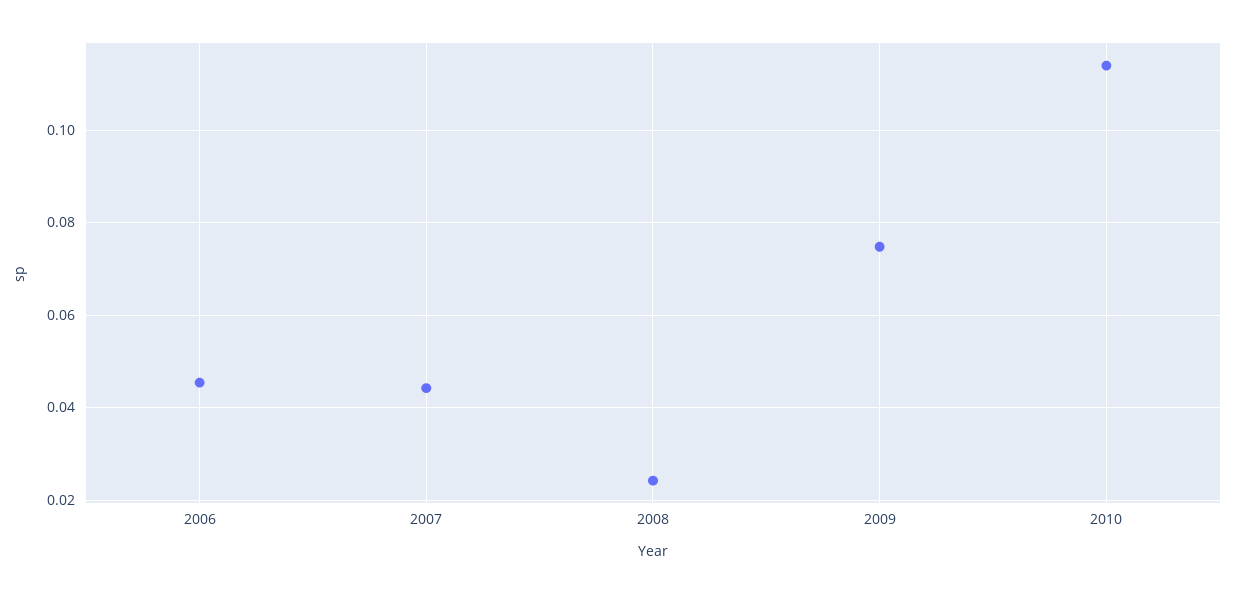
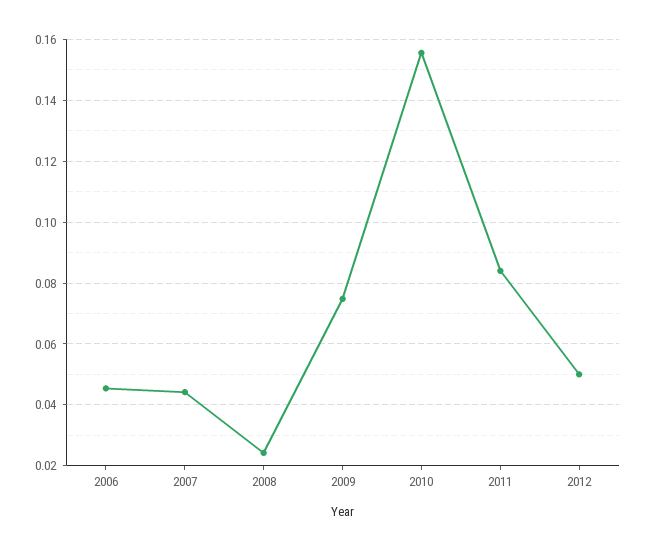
2010: 0.114 -> 0.156
2011: none -> 0.084
2012: none -> 0.05

